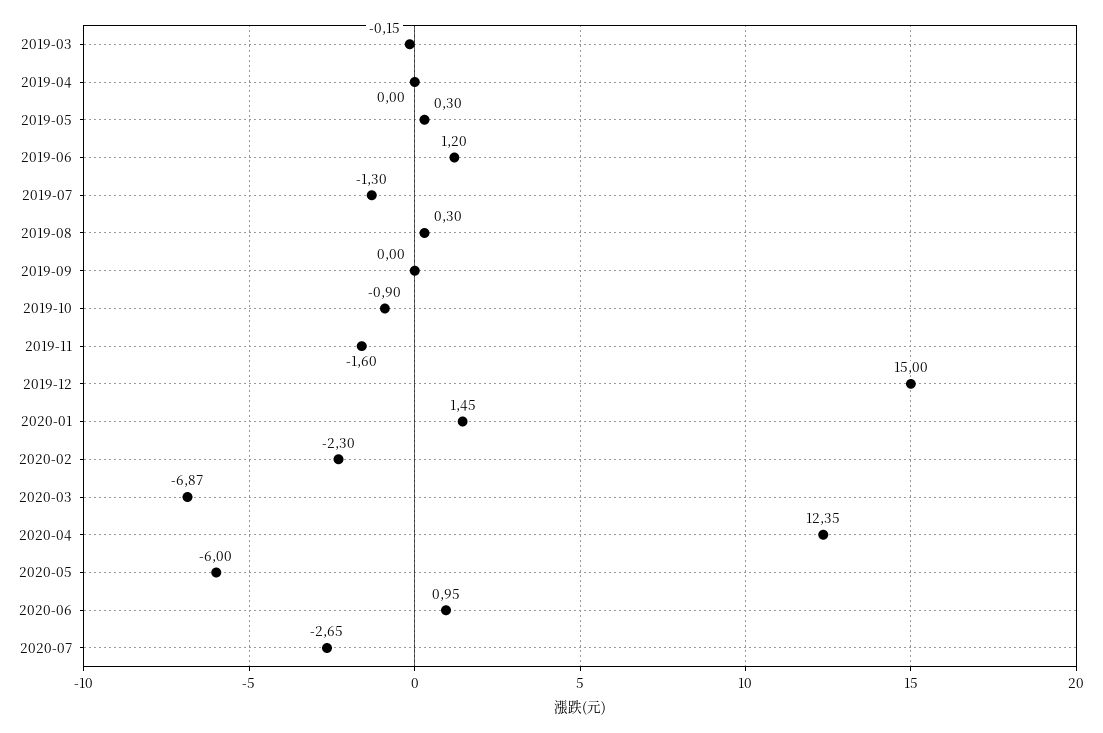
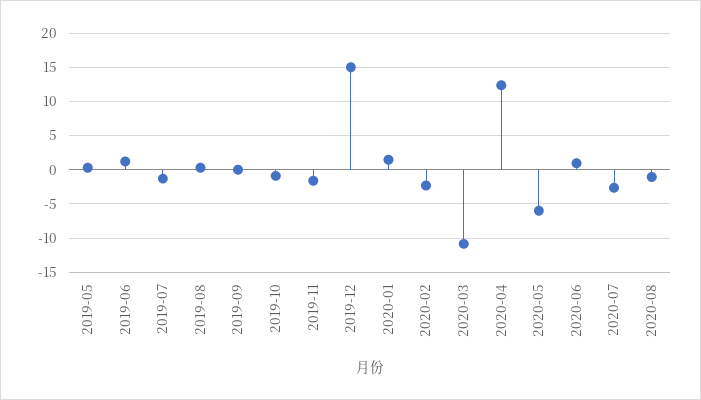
2019-03: -0.15 -> none
2019-04: 0 -> none
2020-03: -6.87 -> -11
2020-08: none -> -1

